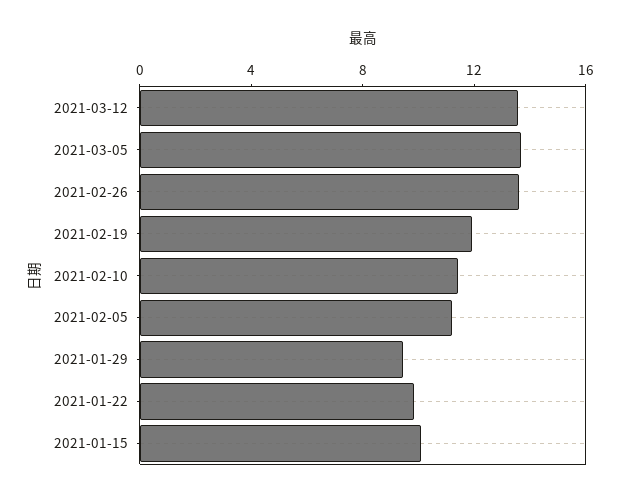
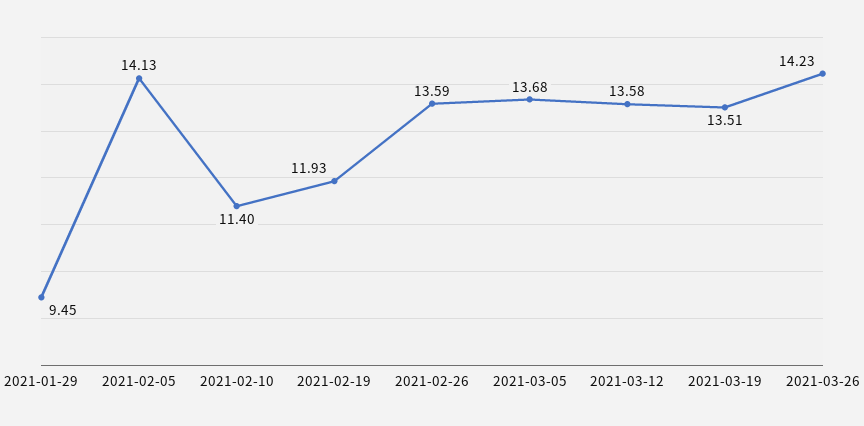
2021-02-05: 11 -> 14.13
2021-01-22: 10 -> none
2021-01-15: 10 -> none
2021-03-19: none -> 13.51
2021-03-26: none -> 14.23

